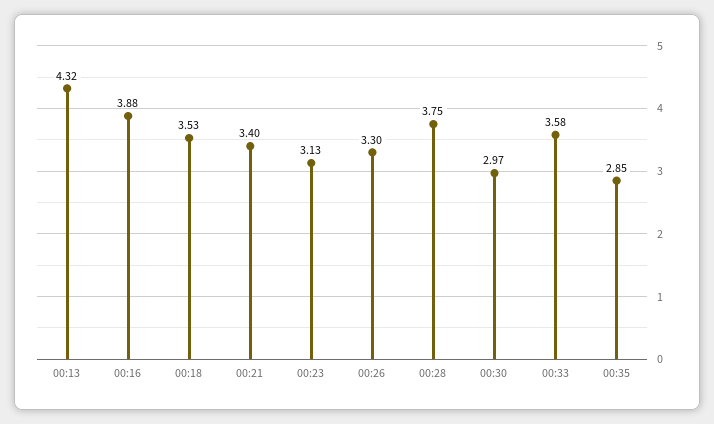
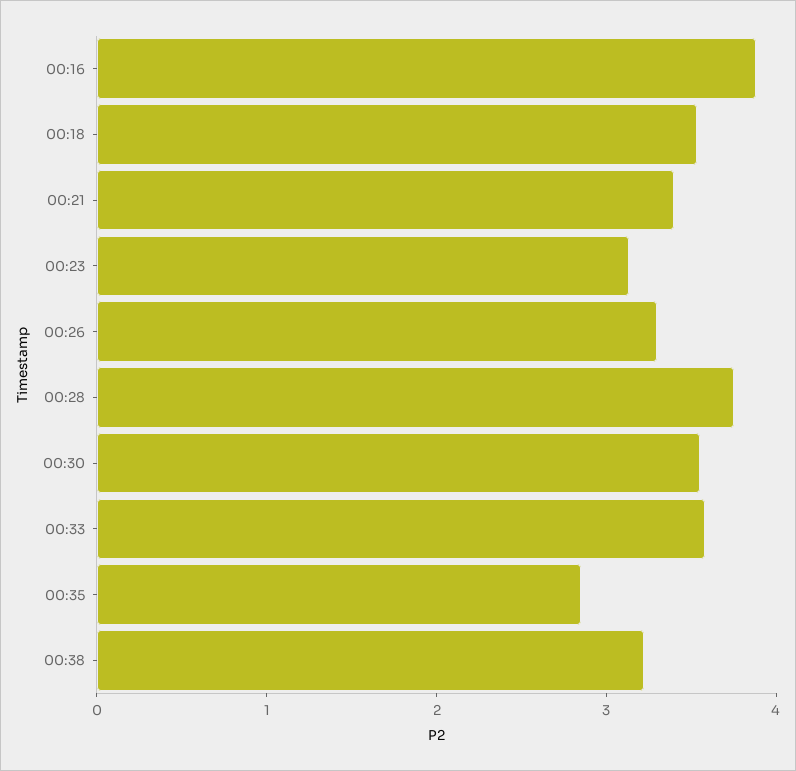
00:13: 4.32 -> none
00:30: 2.97 -> 3.6
00:38: none -> 3.2

